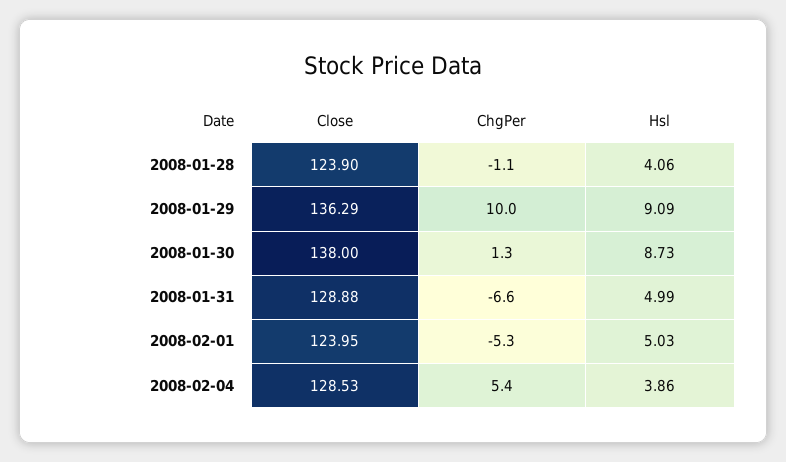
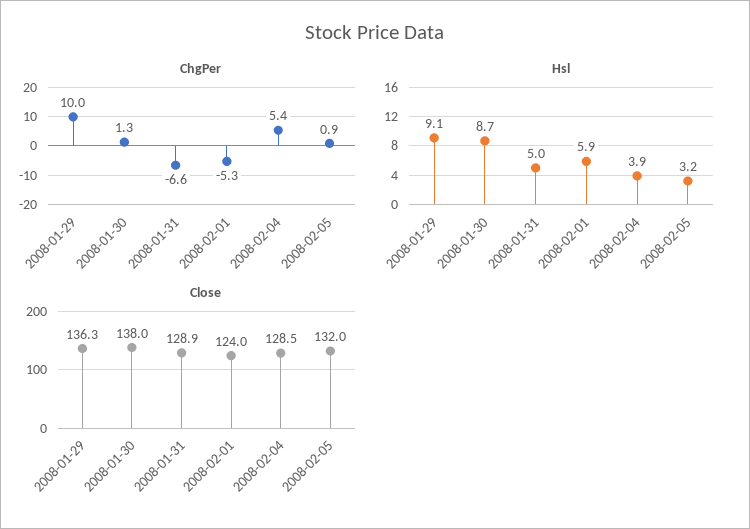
Close, 2008-01-28: 123.9 -> none
ChgPer, 2008-01-28: -1.1 -> none
Hsl, 2008-01-28: 4.06 -> none
Hsl, 2008-02-01: 5.03 -> 5.9
ChgPer, 2008-02-05: none -> 0.9
Hsl, 2008-02-05: none -> 3.2
Close, 2008-02-05: none -> 132

